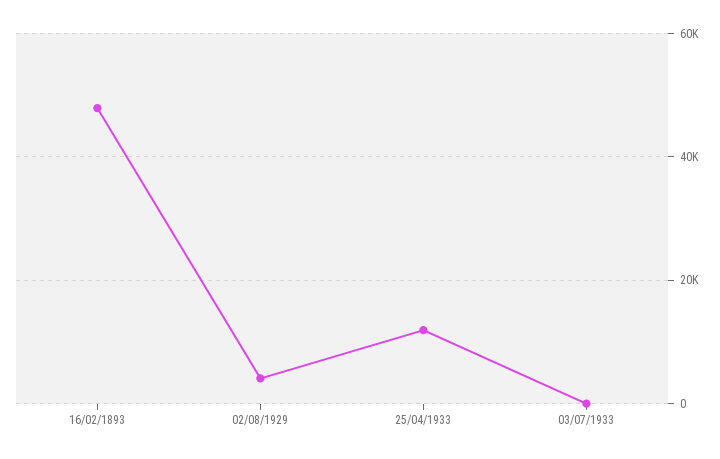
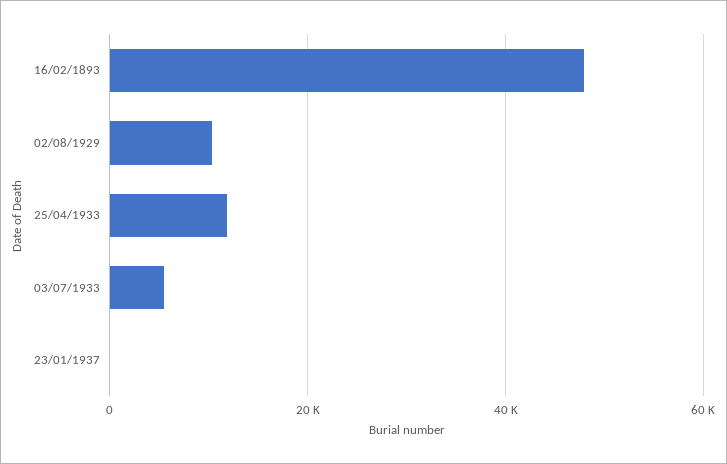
02/08/1929: 4000 -> 10000
03/07/1933: 0 -> 6000
23/01/1937: none -> 0

